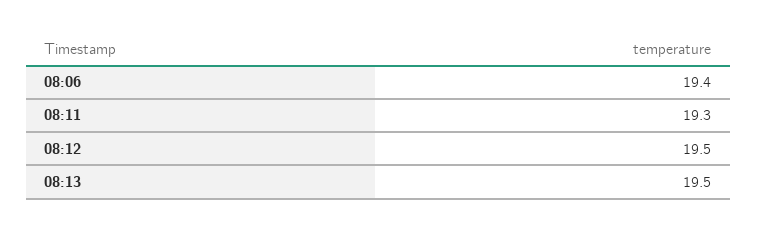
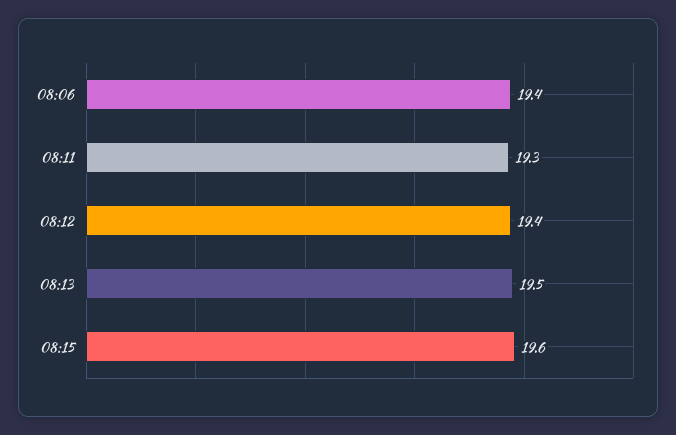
08:12: 19.5 -> 19.4
08:15: none -> 19.6

